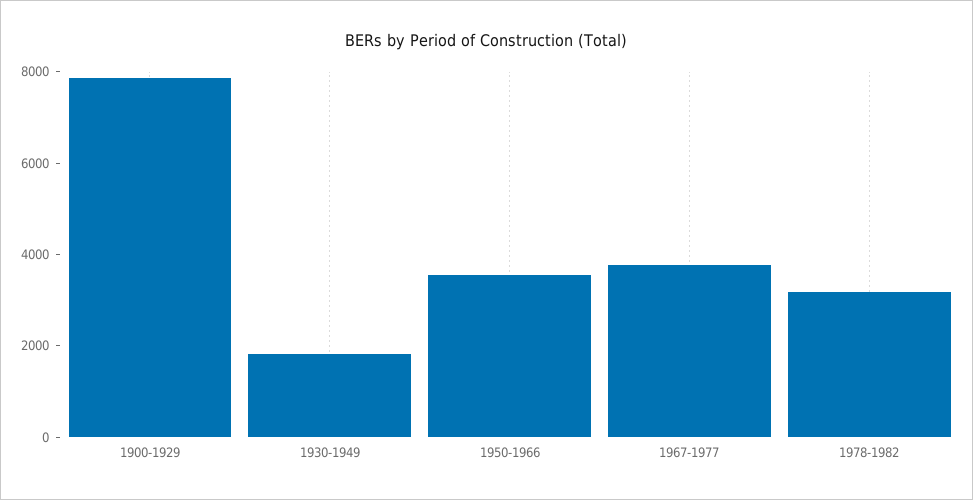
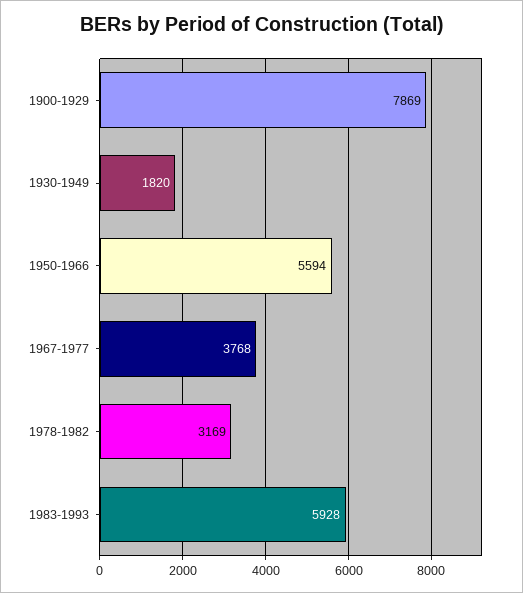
1950-1966: 3500 -> 5594
1983-1993: none -> 5928

